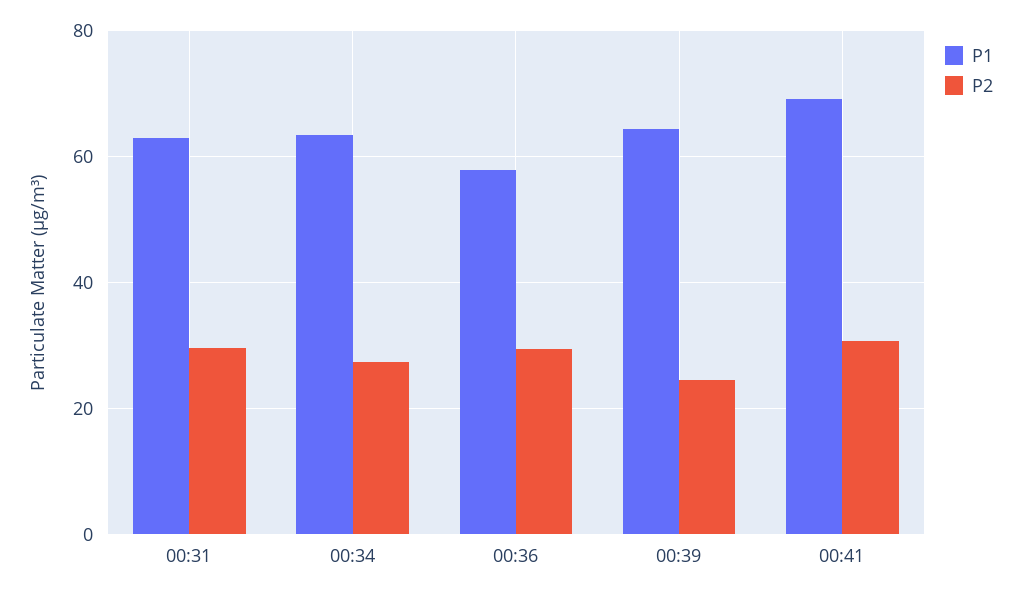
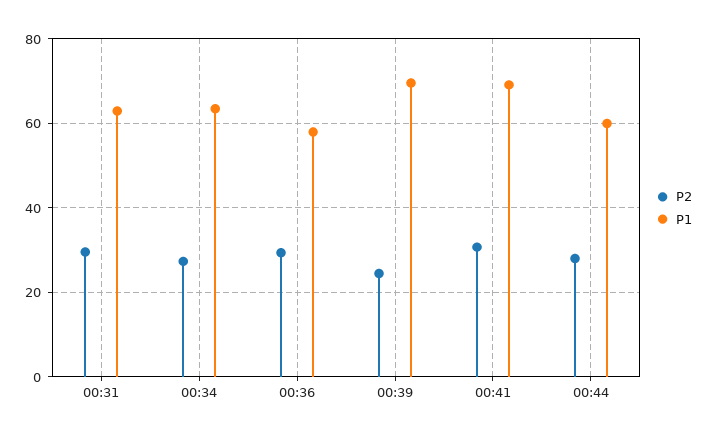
P1, 00:39: 64 -> 70
P2, 00:44: none -> 28
P1, 00:44: none -> 60

